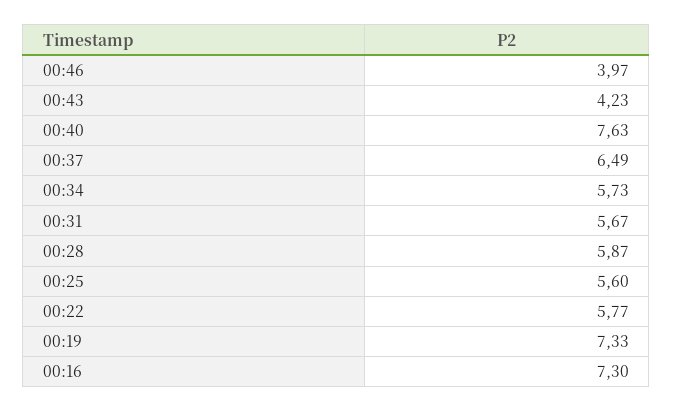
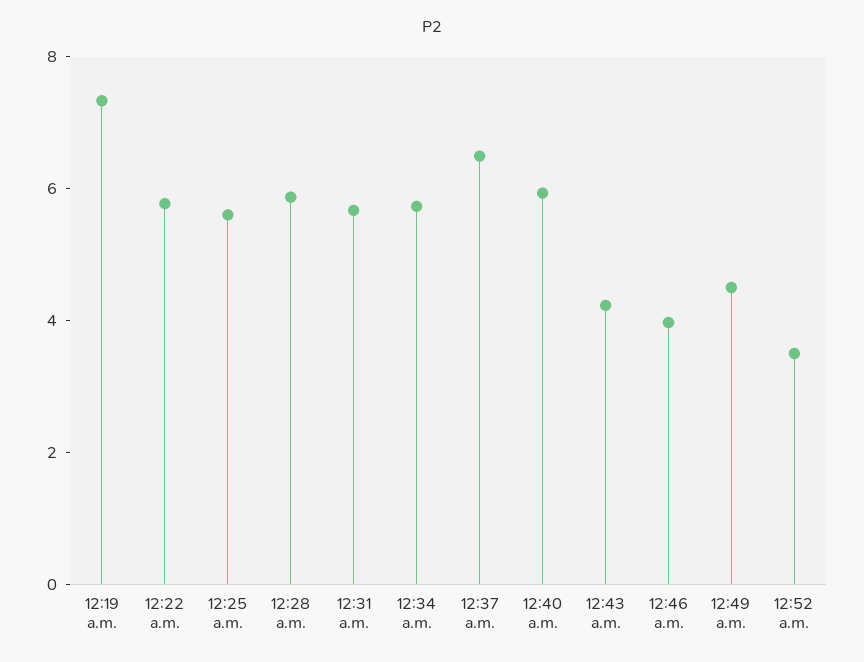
00:40: 7.63 -> 6
00:16: 7.3 -> none
12:49 a.m.: none -> 4.5
12:52 a.m.: none -> 3.5

